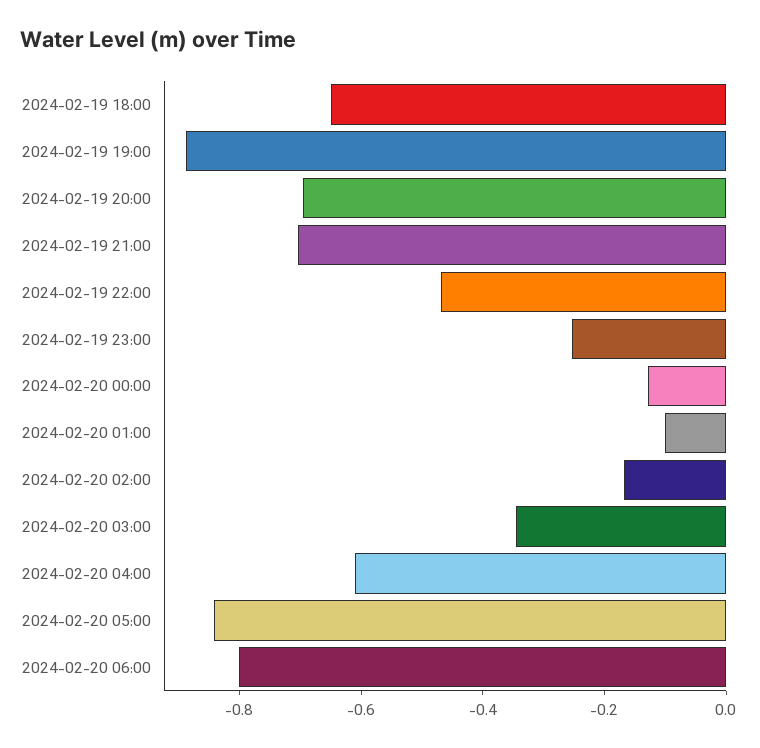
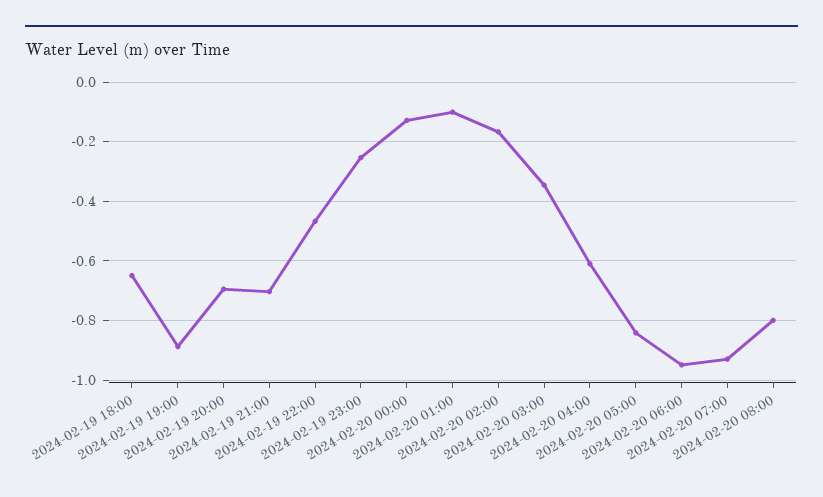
2024-02-20 06:00: -0.8 -> -0.95
2024-02-20 07:00: none -> -0.925
2024-02-20 08:00: none -> -0.8

